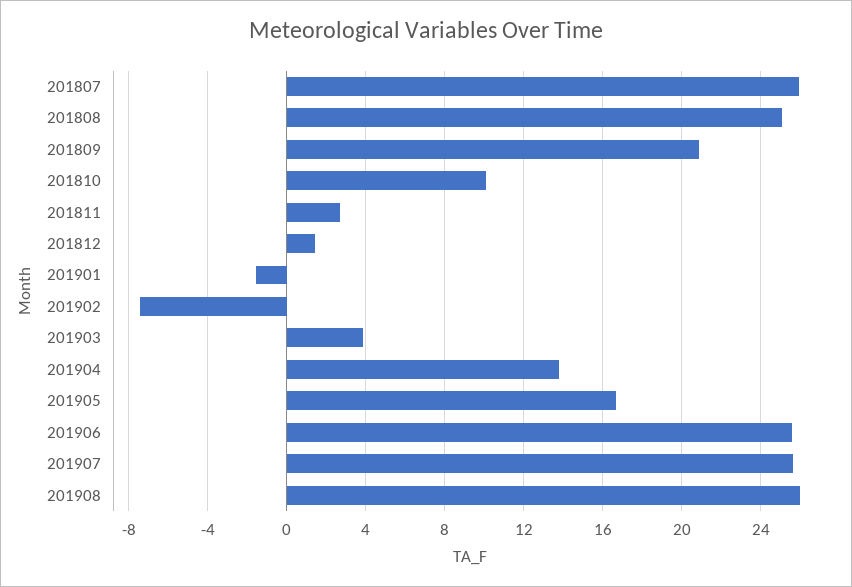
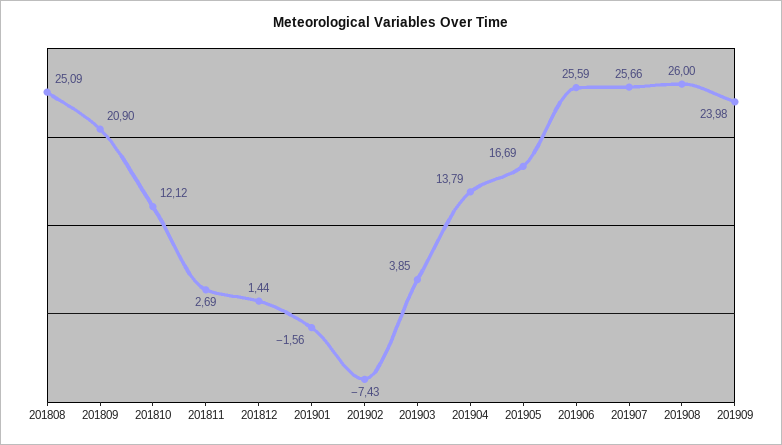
201807: 26 -> none
201810: 10 -> 12.12
201909: none -> 23.98

